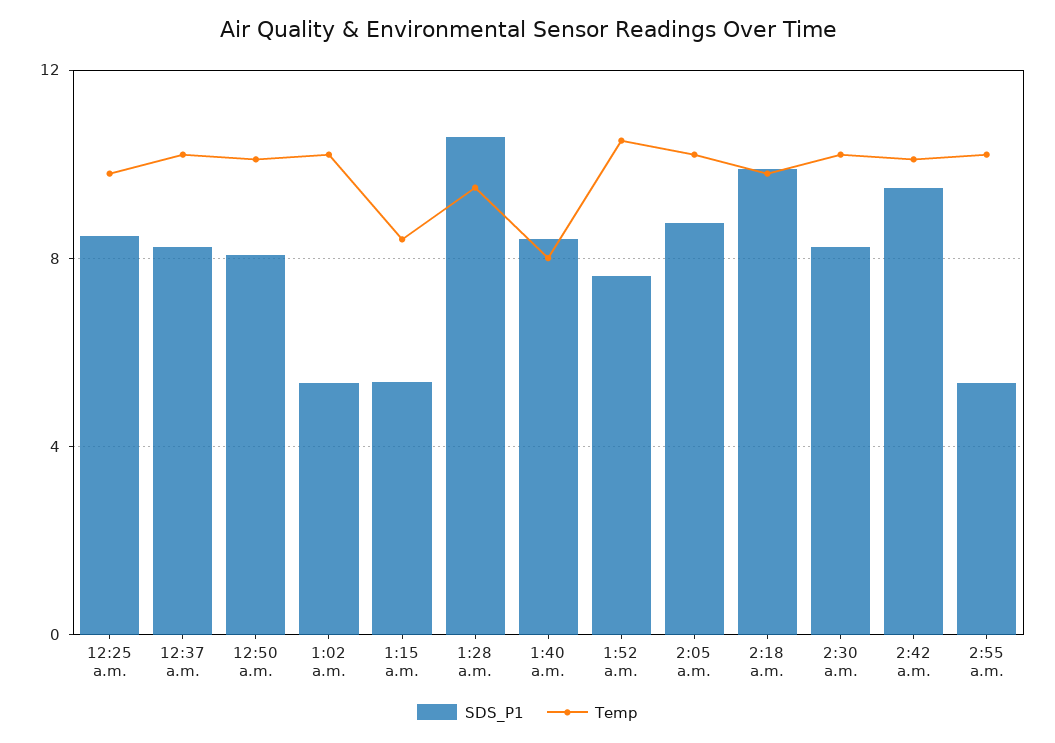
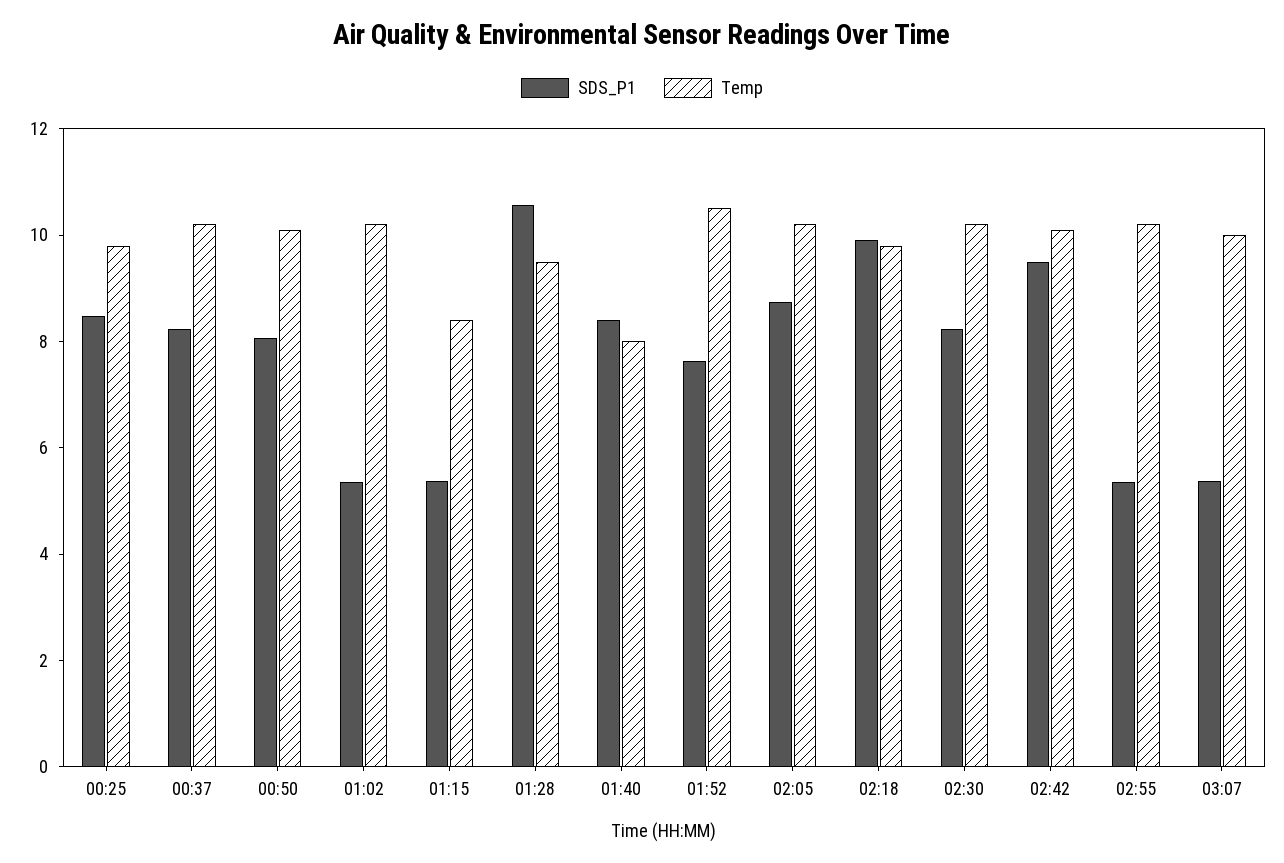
SDS_P1, 03:07: none -> 5.5
Temp, 03:07: none -> 10

